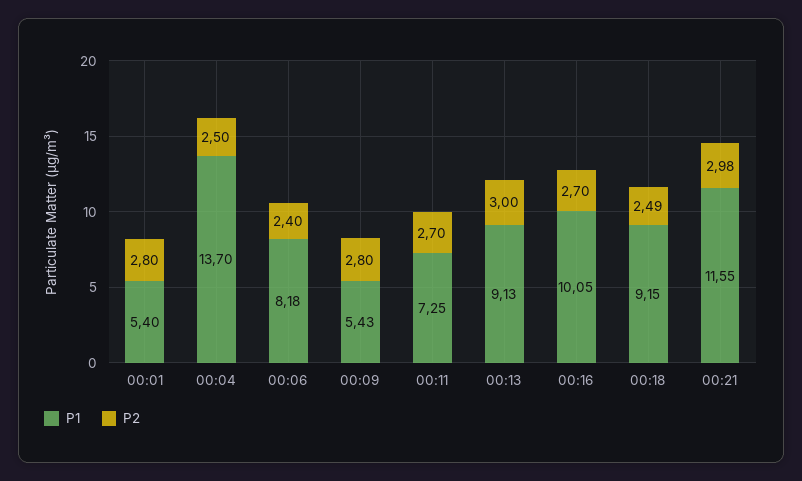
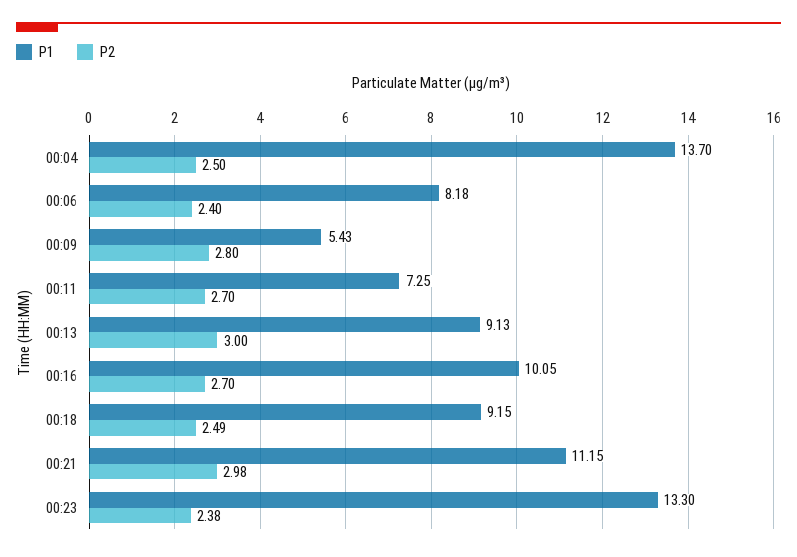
P1, 00:01: 5.4 -> none
P2, 00:01: 2.8 -> none
P1, 00:21: 11.55 -> 11.15
P1, 00:23: none -> 13.3
P2, 00:23: none -> 2.38

